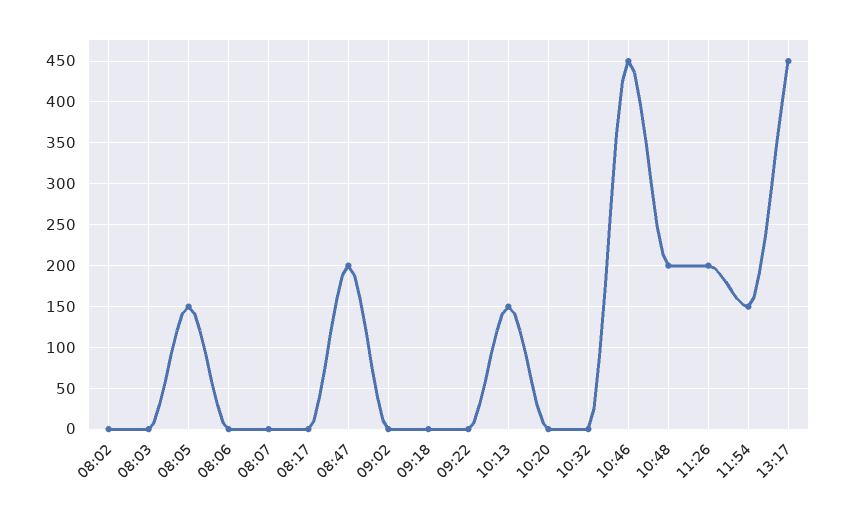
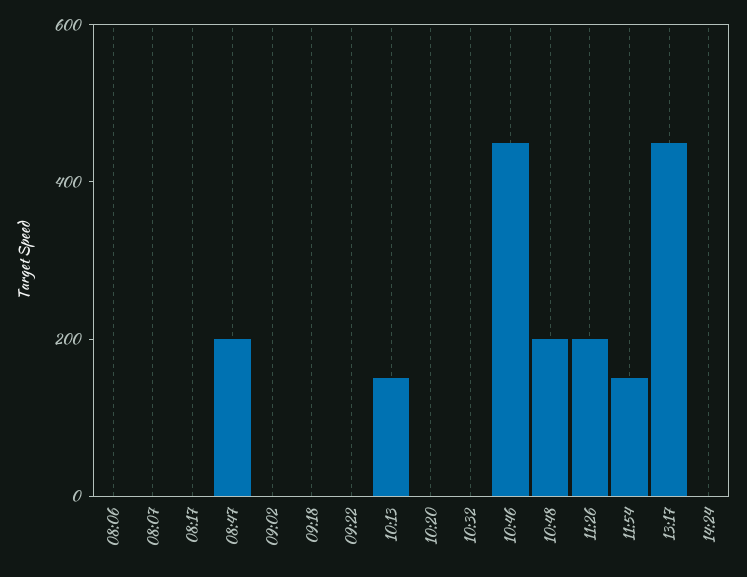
08:02: 0 -> none
08:03: 0 -> none
08:05: 150 -> none
14:24: none -> 0

